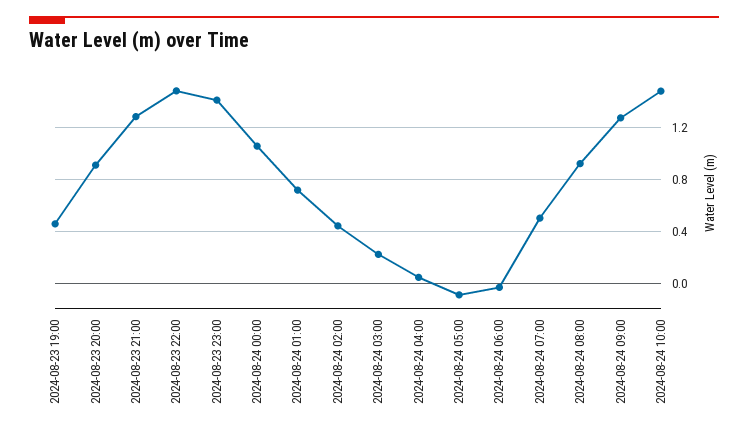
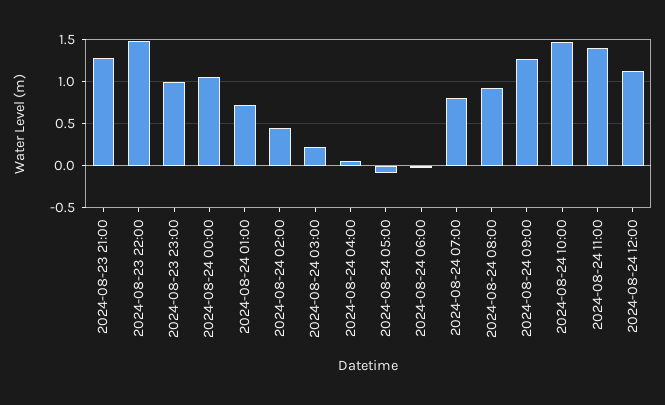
2024-08-23 19:00: 0.45 -> none
2024-08-23 20:00: 0.9 -> none
2024-08-23 23:00: 1.4 -> 1
2024-08-24 07:00: 0.5 -> 0.8
2024-08-24 11:00: none -> 1.4
2024-08-24 12:00: none -> 1.1

